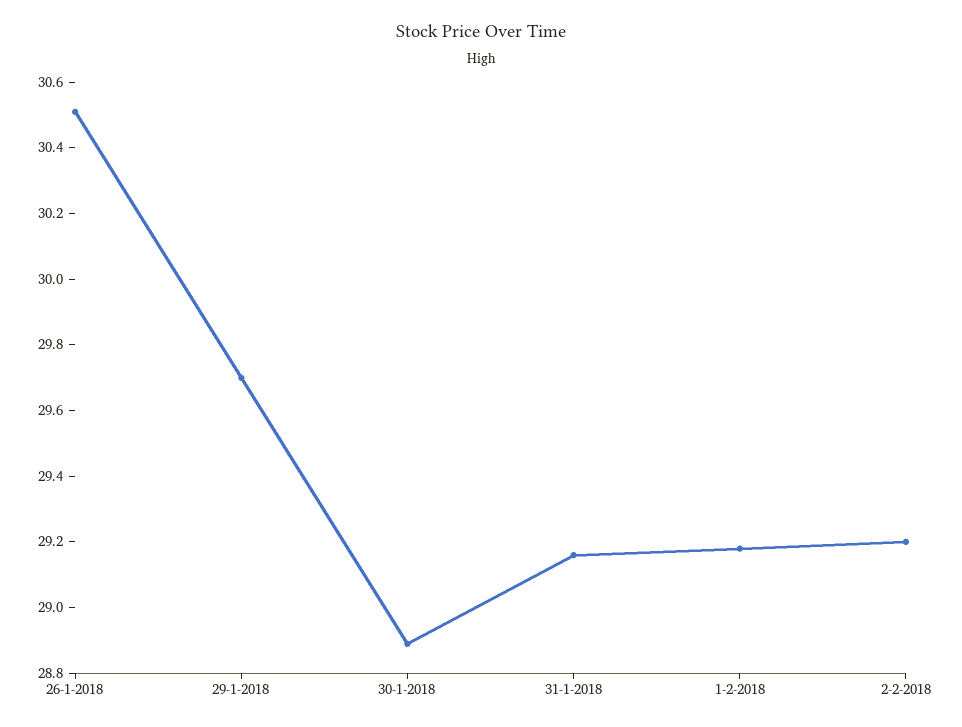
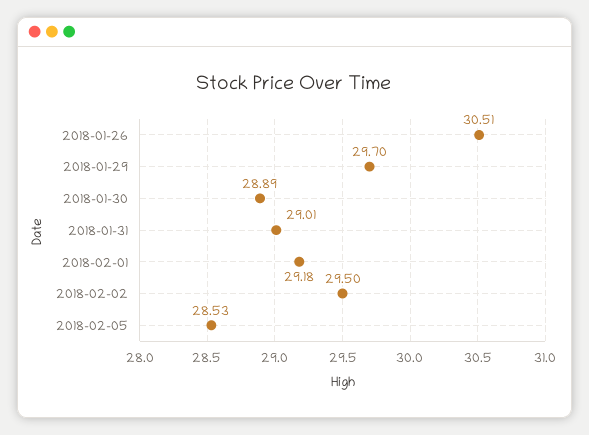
31-1-2018: 29.15 -> 29.01
2-2-2018: 29.2 -> 29.5
2018-02-05: none -> 28.53

